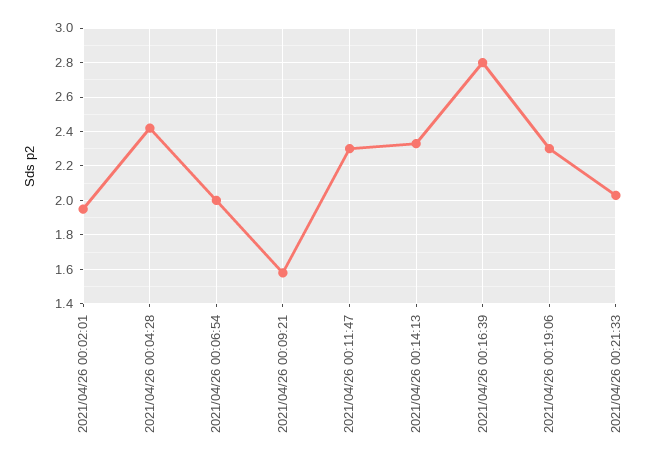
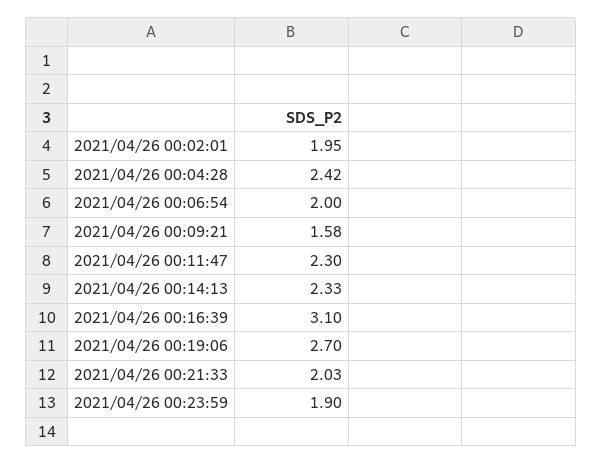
2021/04/26 00:16:39: 2.8 -> 3.1
2021/04/26 00:19:06: 2.3 -> 2.7
2021/04/26 00:23:59: none -> 1.9

